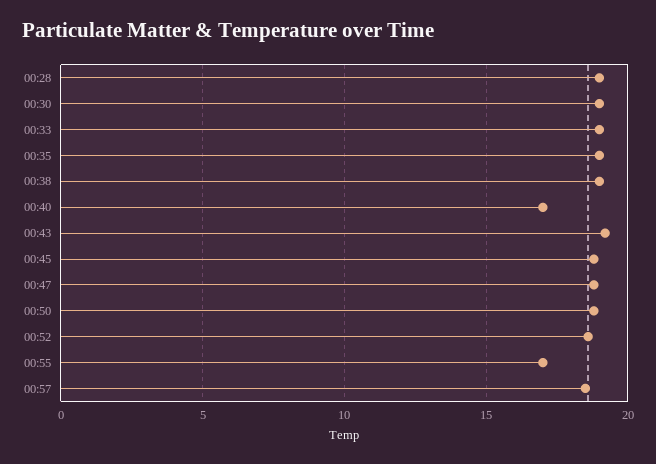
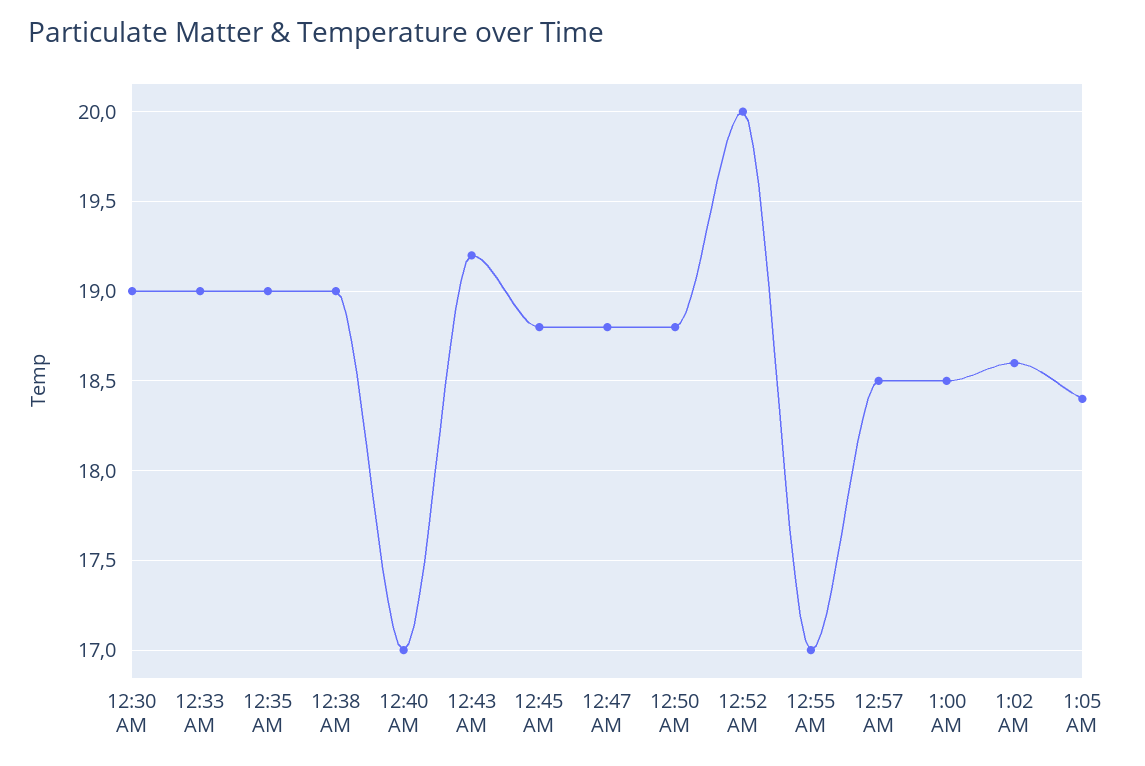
00:28: 19 -> none
00:52: 18.5 -> 20
1:00 AM: none -> 18.5
1:02 AM: none -> 18.6
1:05 AM: none -> 18.4

